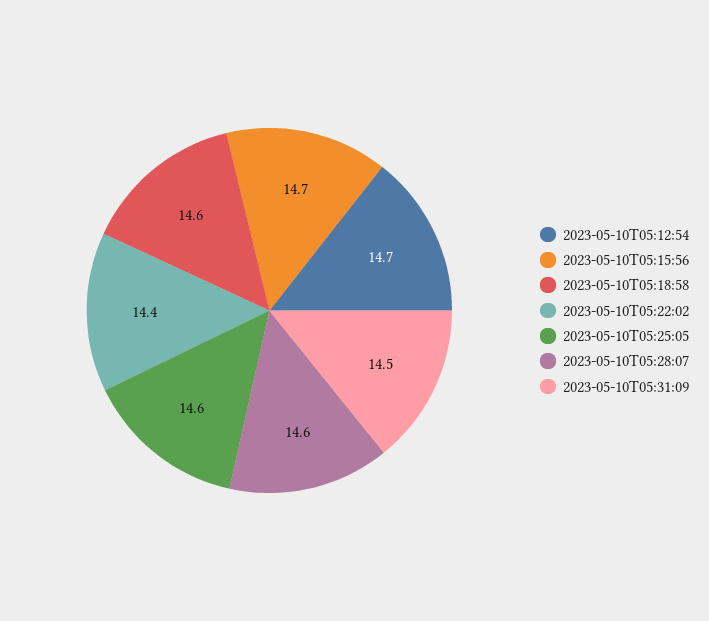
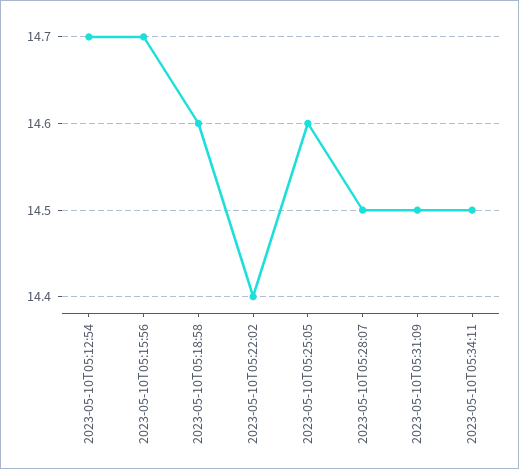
2023-05-10T05:28:07: 14.6 -> 14.5
2023-05-10T05:34:11: none -> 14.5

